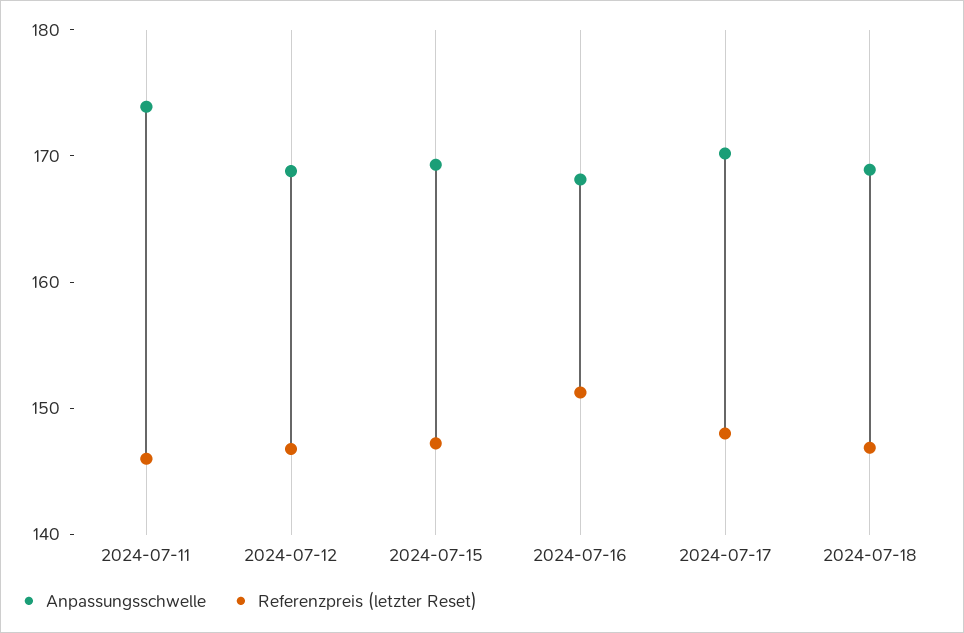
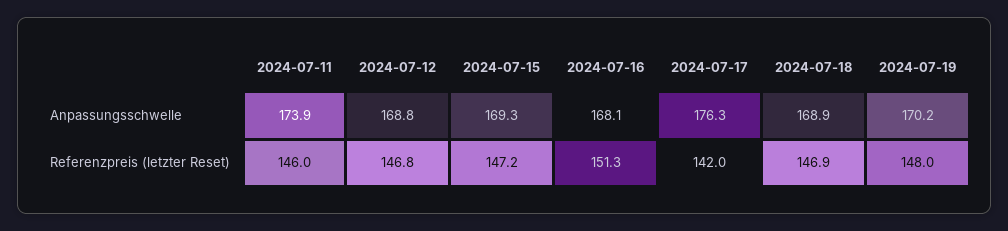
Anpassungsschwelle, 2024-07-17: 170 -> 176.3
Referenzpreis (letzter Reset), 2024-07-17: 148 -> 142
Anpassungsschwelle, 2024-07-19: none -> 170.2
Referenzpreis (letzter Reset), 2024-07-19: none -> 148

